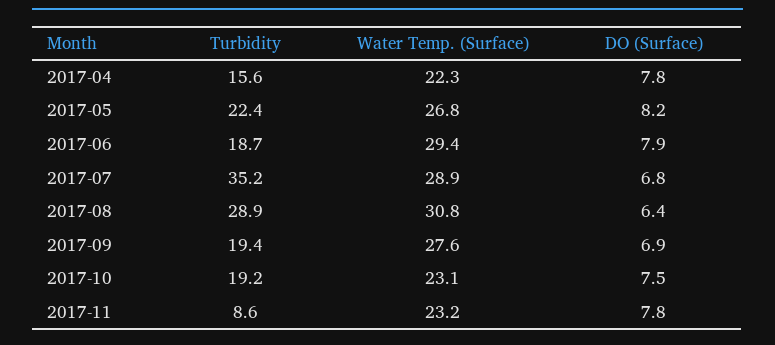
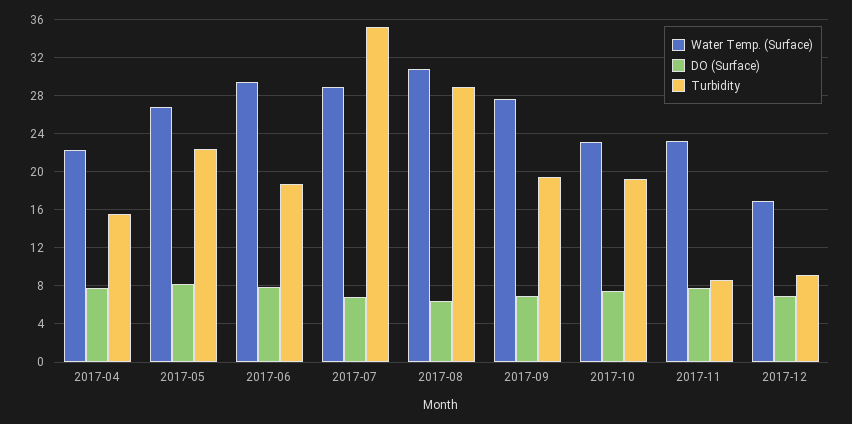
Water Temp. (Surface), 2017-12: none -> 17
DO (Surface), 2017-12: none -> 7
Turbidity, 2017-12: none -> 9

